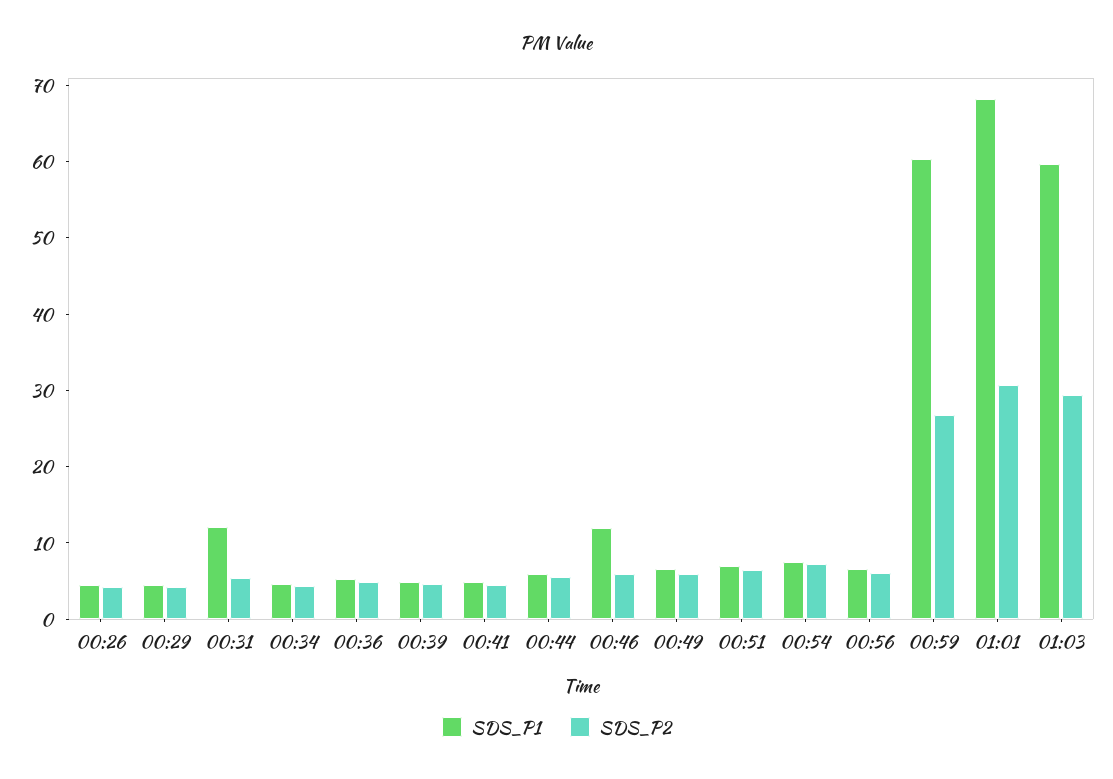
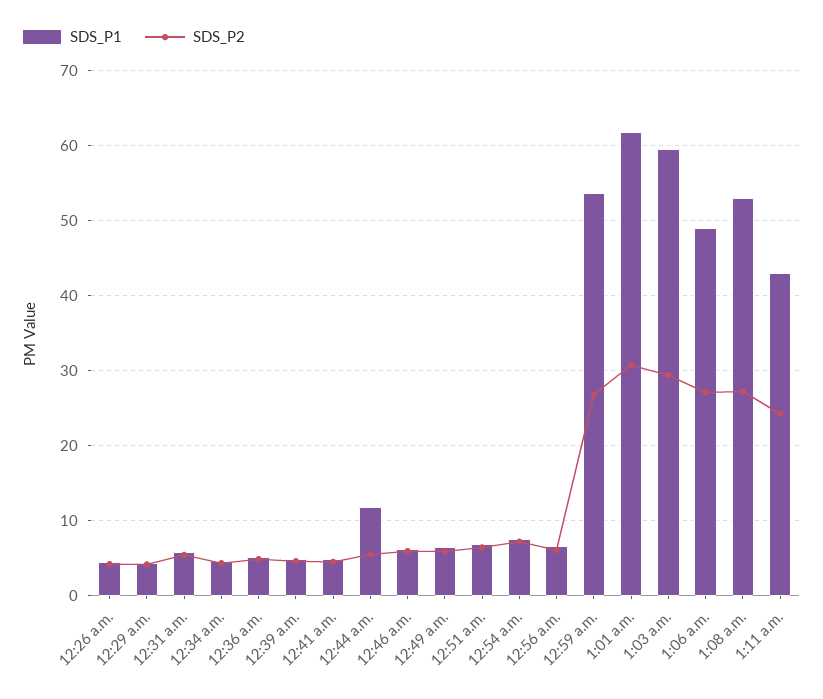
SDS_P1, 00:31: 12 -> 6
SDS_P1, 00:44: 6 -> 12
SDS_P1, 00:46: 12 -> 6
SDS_P1, 00:59: 60 -> 54
SDS_P1, 01:01: 68 -> 62
SDS_P1, 1:06 a.m.: none -> 49
SDS_P2, 1:06 a.m.: none -> 27
SDS_P1, 1:08 a.m.: none -> 53
SDS_P2, 1:08 a.m.: none -> 27
SDS_P1, 1:11 a.m.: none -> 43
SDS_P2, 1:11 a.m.: none -> 24

